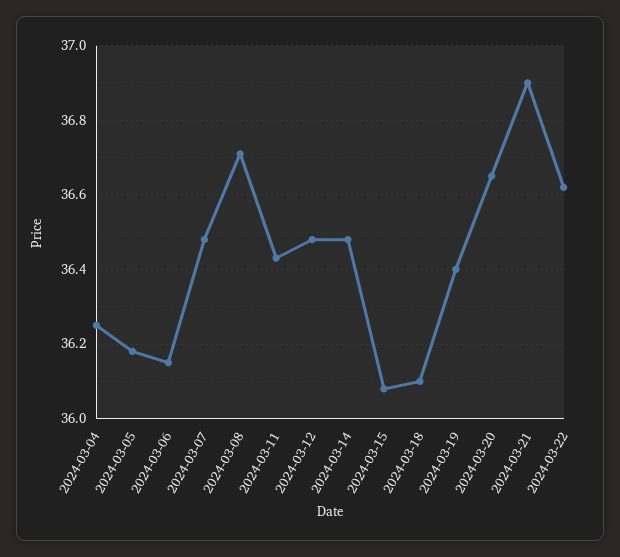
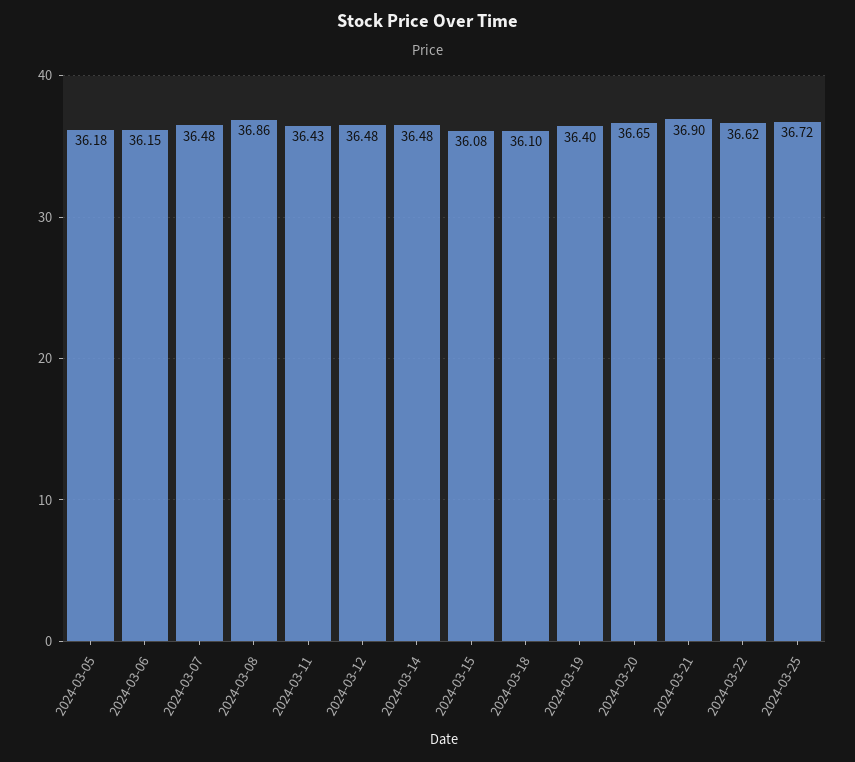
2024-03-04: 36.25 -> none
2024-03-08: 36.7 -> 36.86
2024-03-25: none -> 36.72

